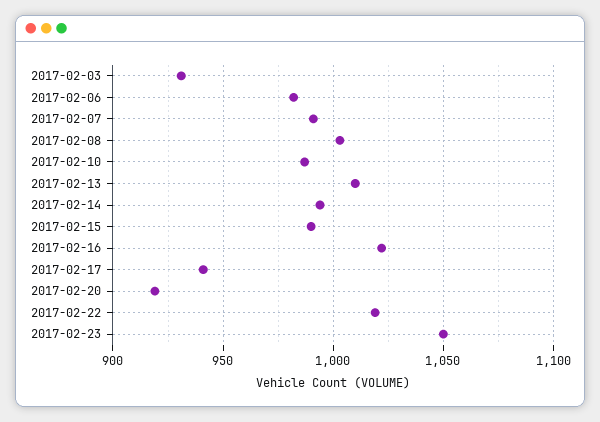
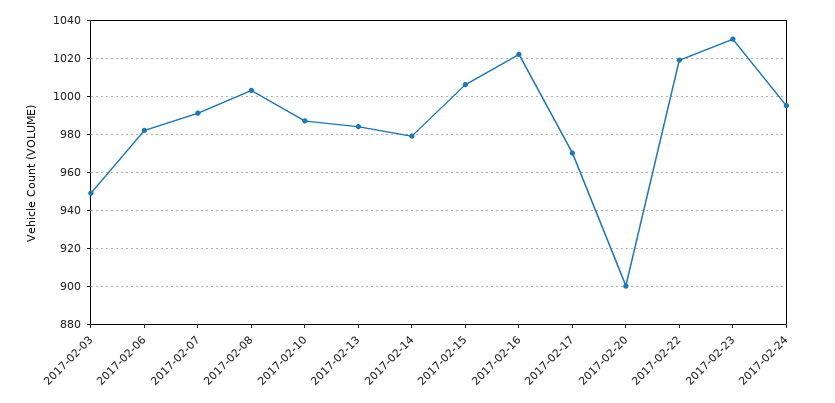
2017-02-03: 930 -> 950
2017-02-13: 1010 -> 985
2017-02-14: 995 -> 980
2017-02-15: 990 -> 1005
2017-02-17: 940 -> 970
2017-02-20: 920 -> 900
2017-02-23: 1050 -> 1030
2017-02-24: none -> 995

